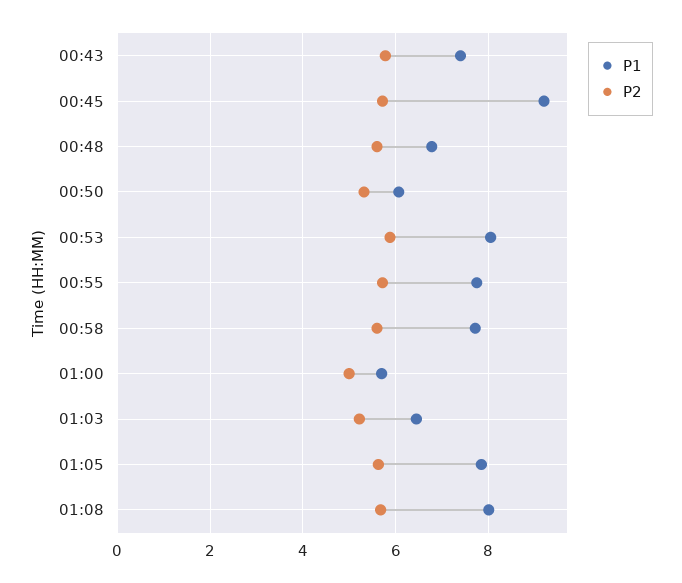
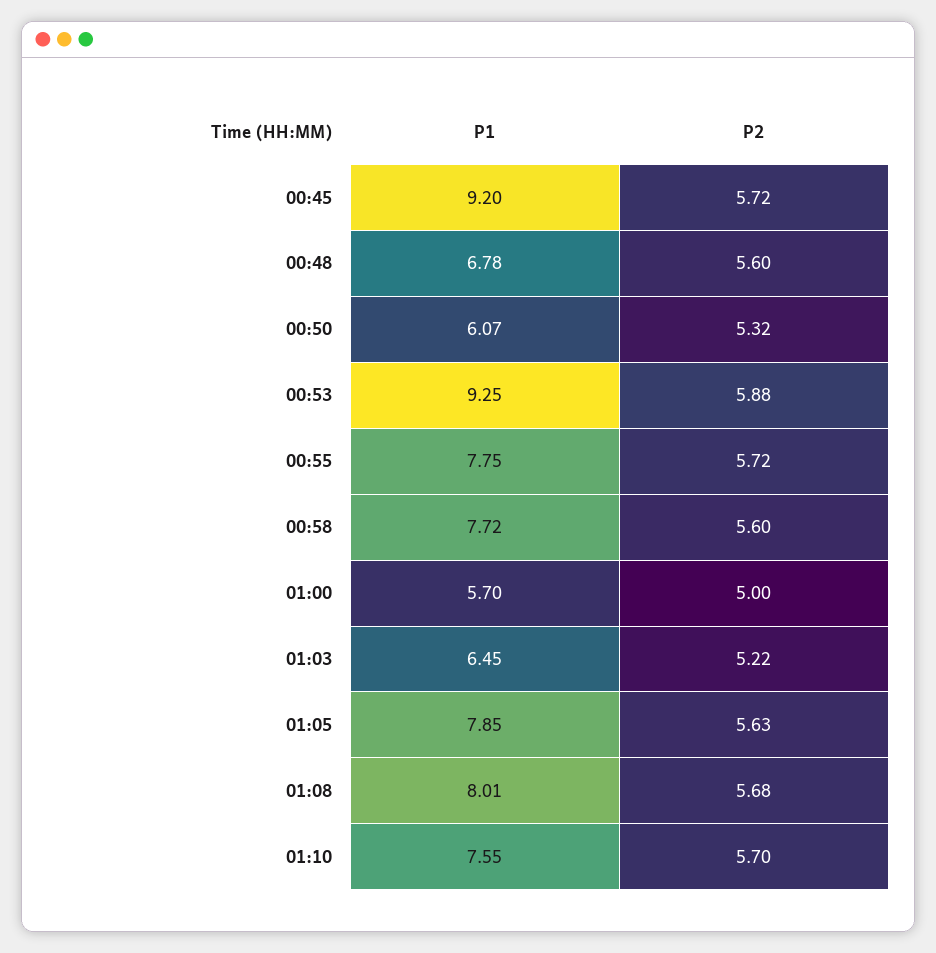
P1, 00:43: 7.4 -> none
P2, 00:43: 5.8 -> none
P1, 00:53: 8 -> 9.25
P1, 01:10: none -> 7.55
P2, 01:10: none -> 5.7

